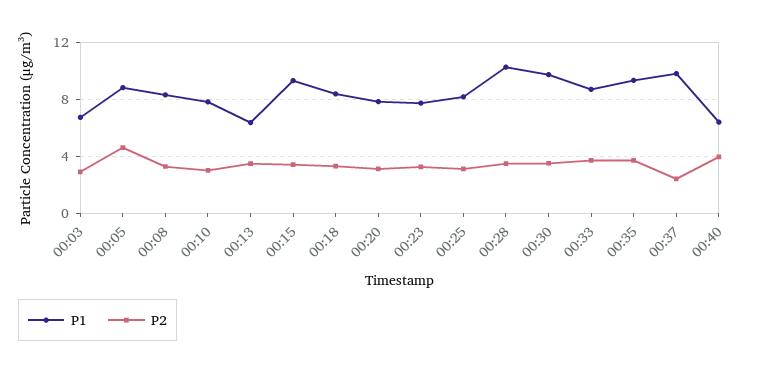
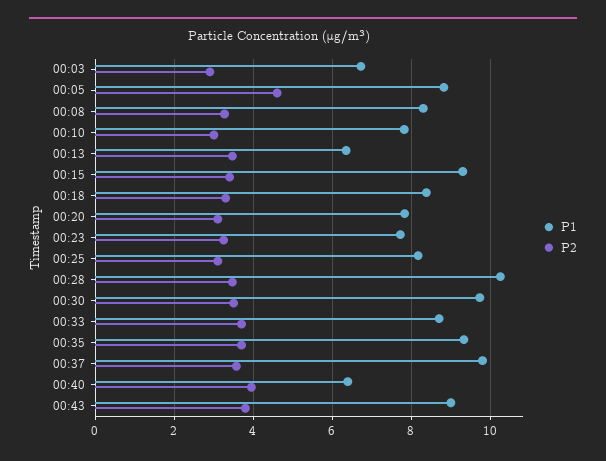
P2, 00:37: 2.5 -> 3.6
P1, 00:43: none -> 9
P2, 00:43: none -> 3.8

